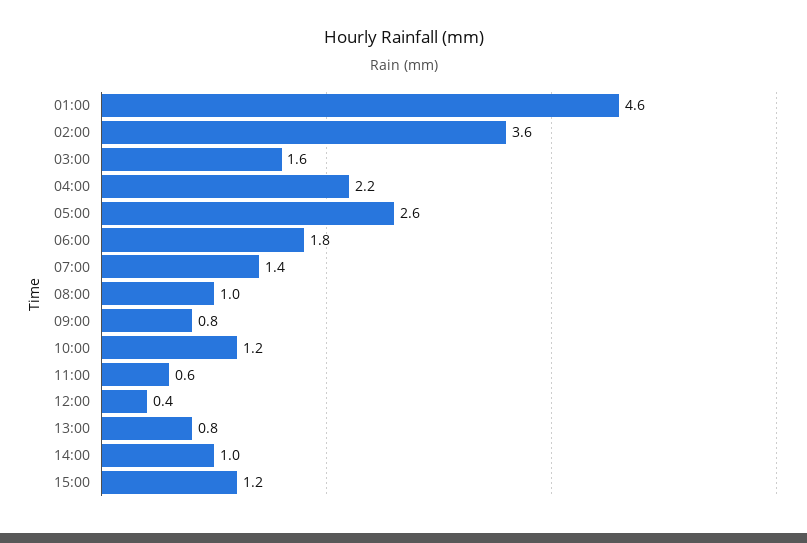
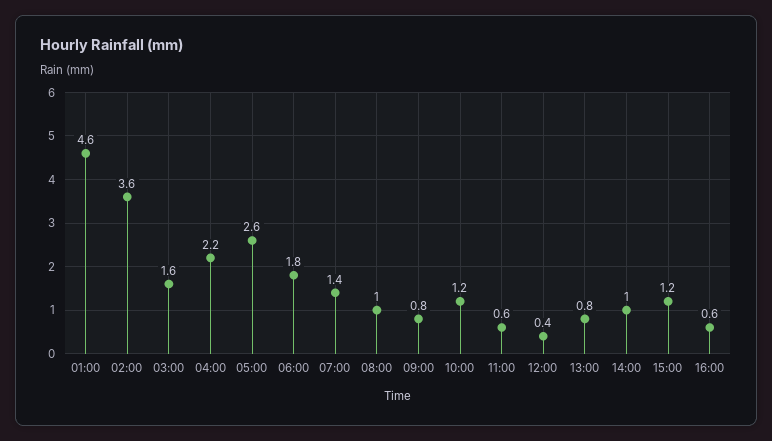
16:00: none -> 0.6

